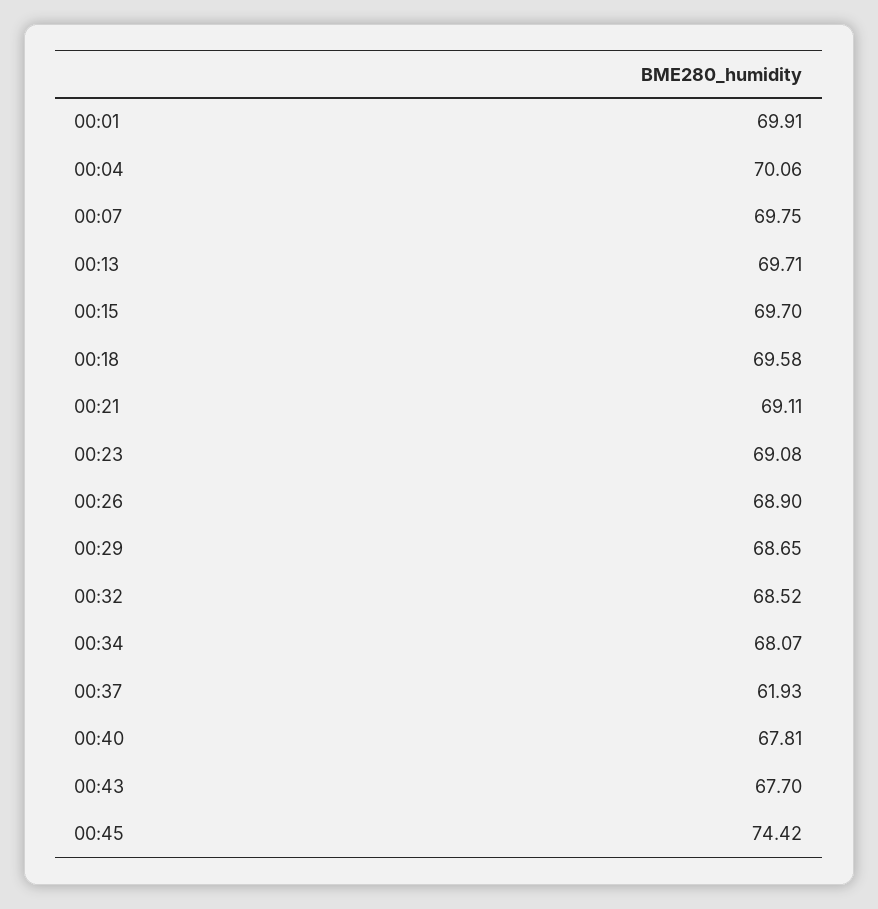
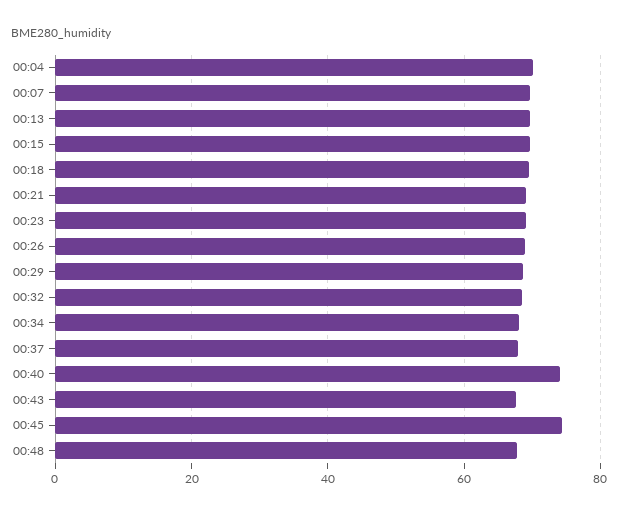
00:01: 69.91 -> none
00:37: 61.93 -> 68
00:40: 67.81 -> 74
00:48: none -> 68

